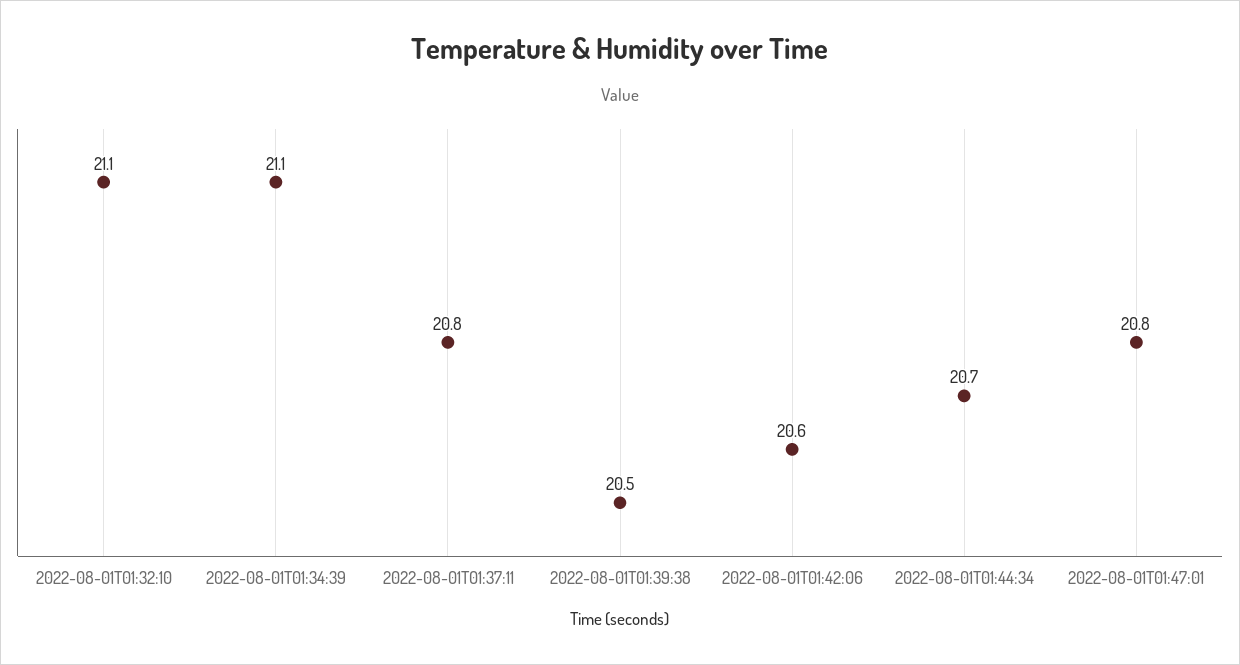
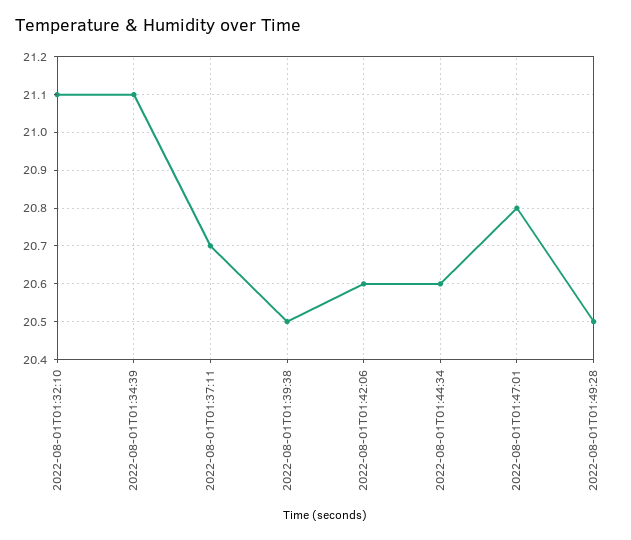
2022-08-01T01:37:11: 20.8 -> 20.7
2022-08-01T01:44:34: 20.7 -> 20.6
2022-08-01T01:49:28: none -> 20.5

